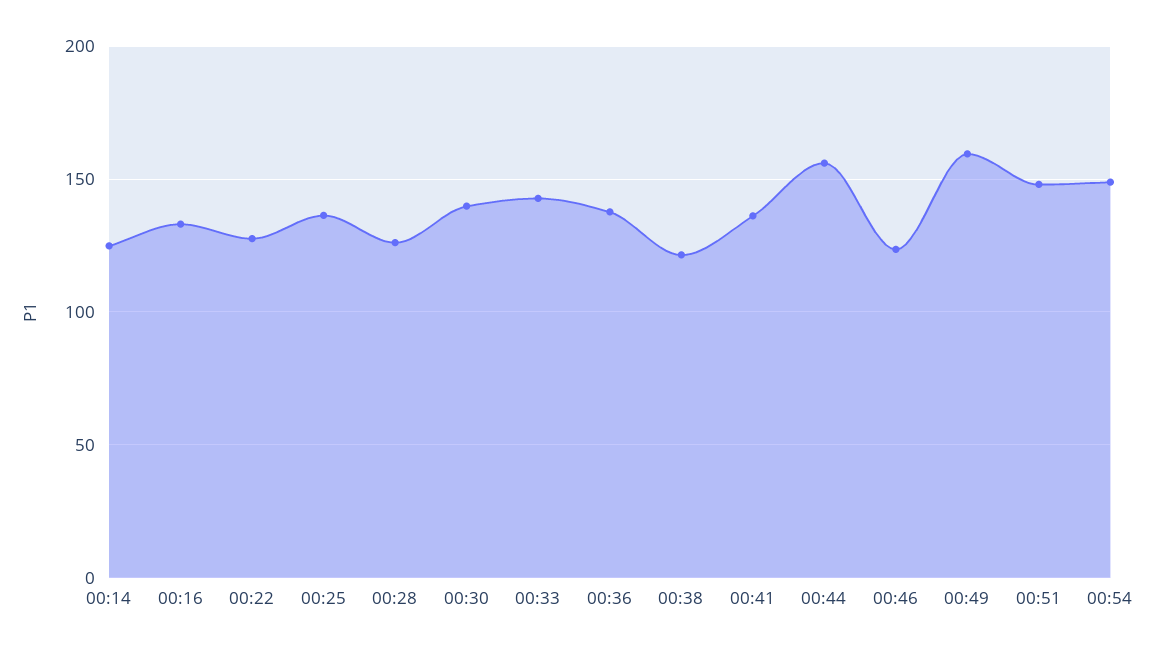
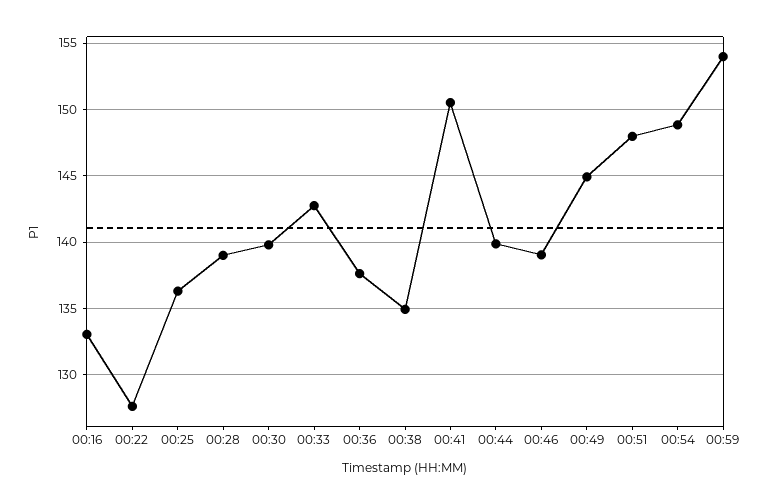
00:14: 125 -> none
00:28: 125 -> 139
00:38: 120 -> 135
00:41: 135 -> 150.5
00:44: 155 -> 140
00:46: 125 -> 139
00:49: 160 -> 145
00:59: none -> 154

